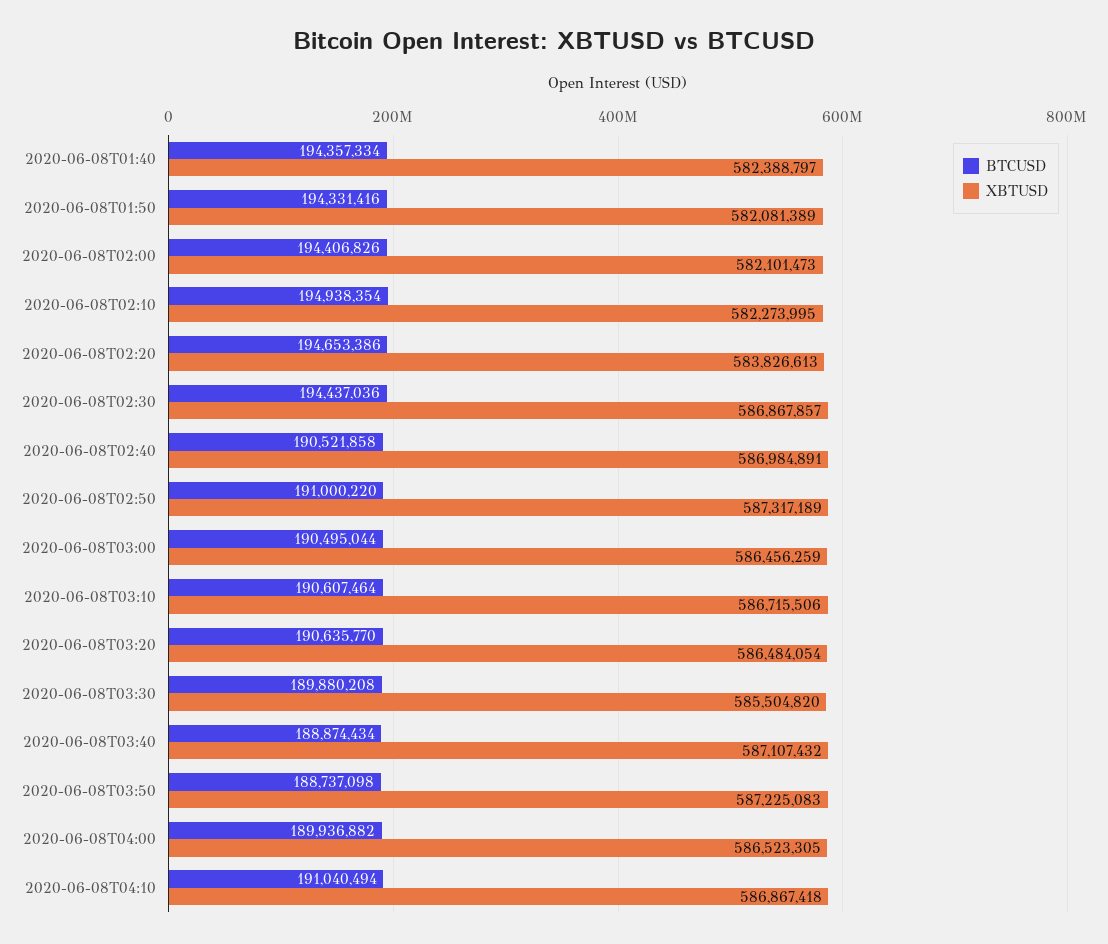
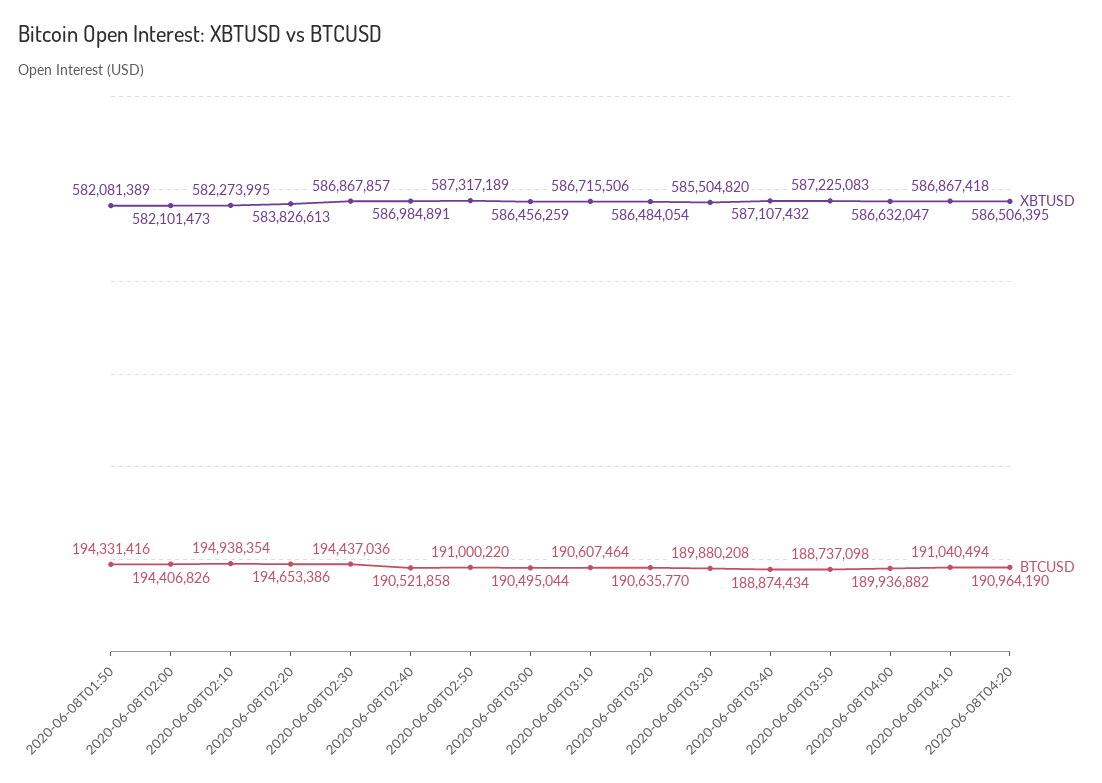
BTCUSD, 2020-06-08T01:40: 194357334 -> none
XBTUSD, 2020-06-08T01:40: 582388797 -> none
XBTUSD, 2020-06-08T04:00: 586523305 -> 586632047
XBTUSD, 2020-06-08T04:20: none -> 586506395
BTCUSD, 2020-06-08T04:20: none -> 190964190

